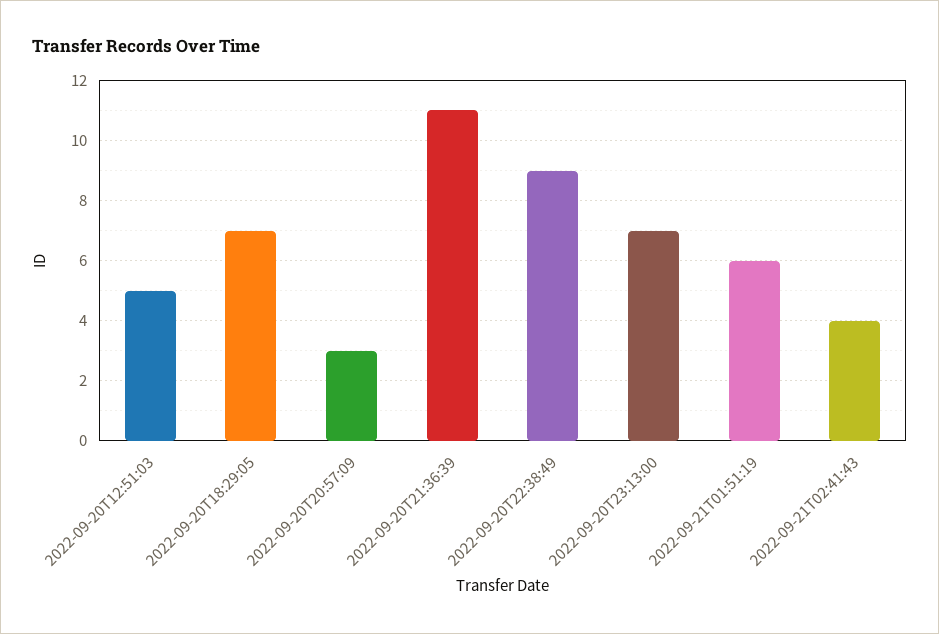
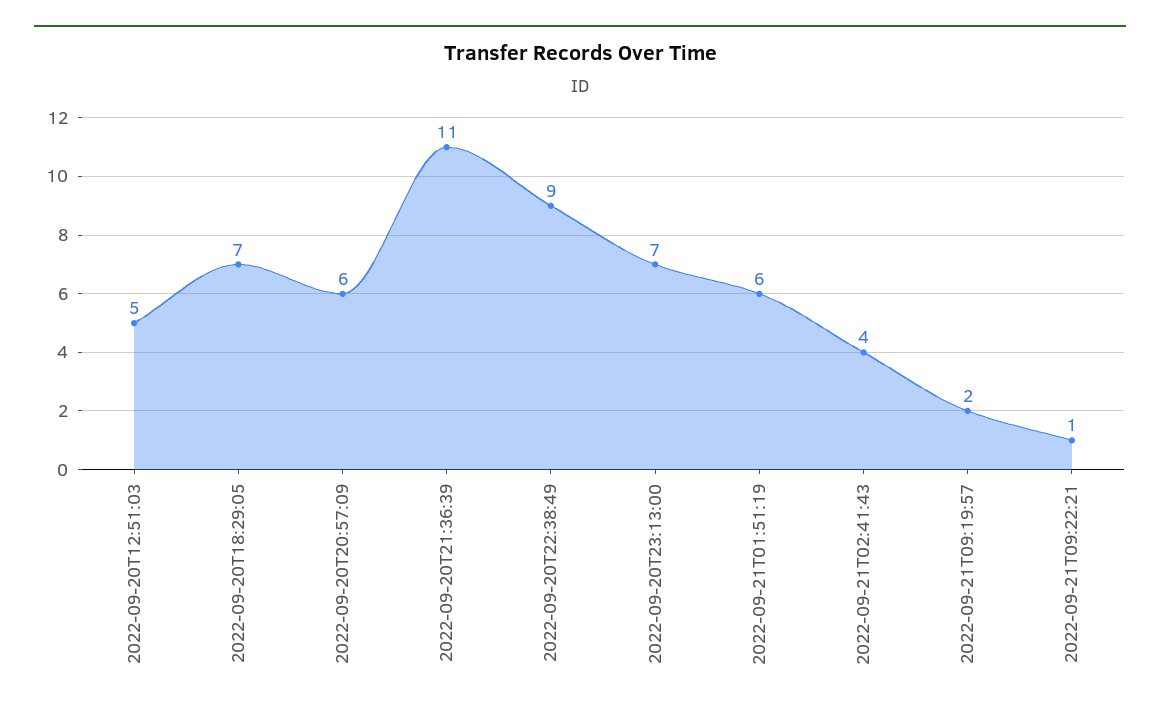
2022-09-20T20:57:09: 3 -> 6
2022-09-21T09:19:57: none -> 2
2022-09-21T09:22:21: none -> 1

